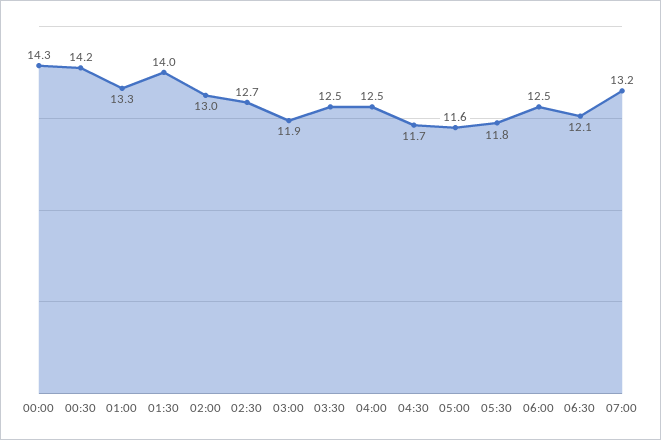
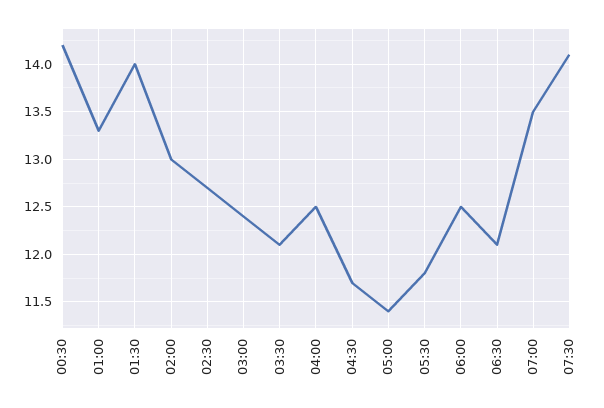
00:00: 14.3 -> none
03:00: 11.9 -> 12.4
03:30: 12.5 -> 12.1
05:00: 11.6 -> 11.4
07:00: 13.2 -> 13.5
07:30: none -> 14.1

